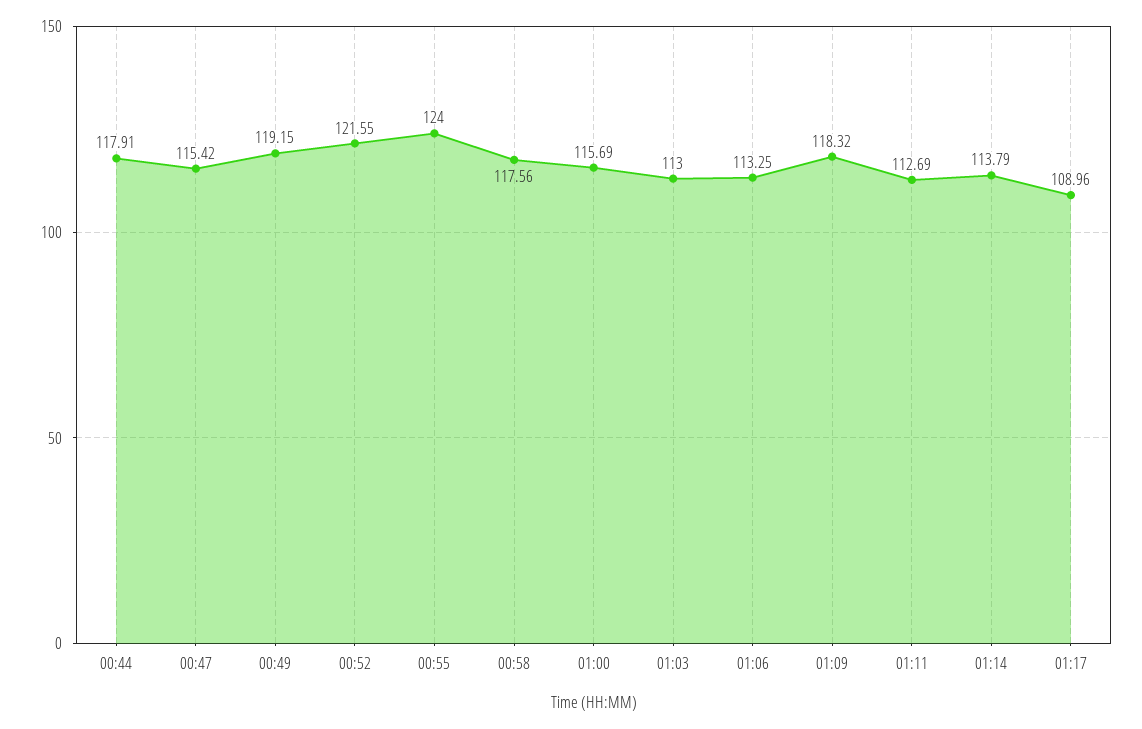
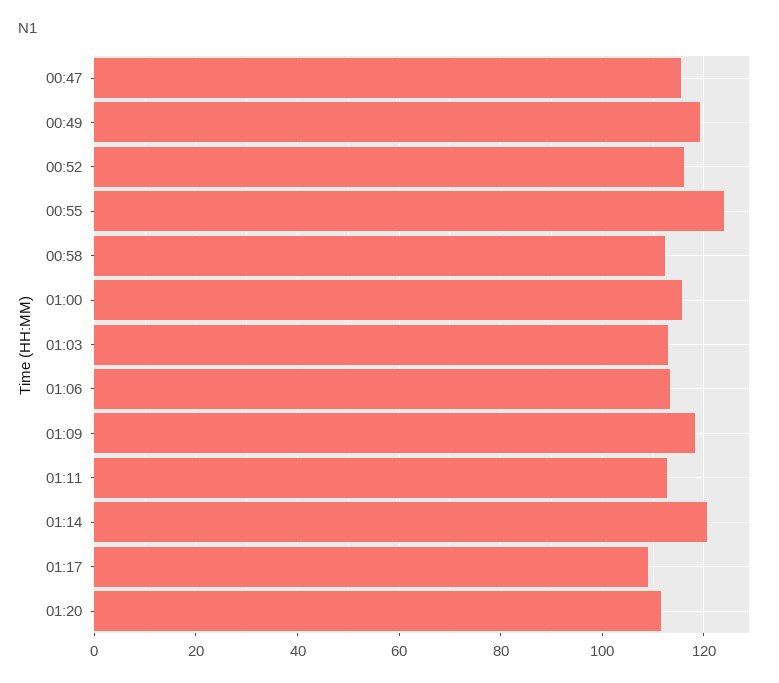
00:44: 117.91 -> none
00:52: 121.55 -> 116
00:58: 117.56 -> 112
01:14: 113.79 -> 120
01:20: none -> 112

